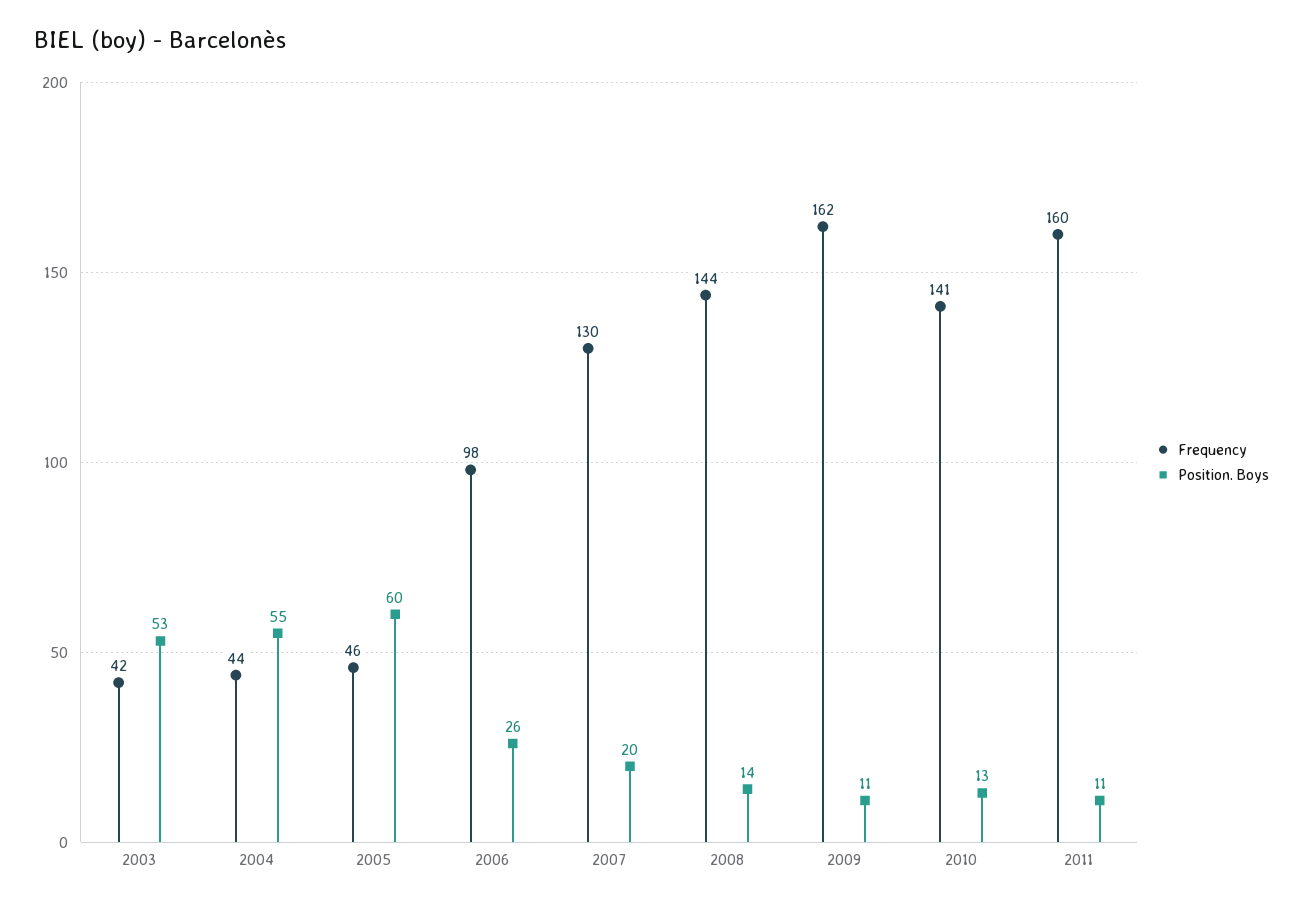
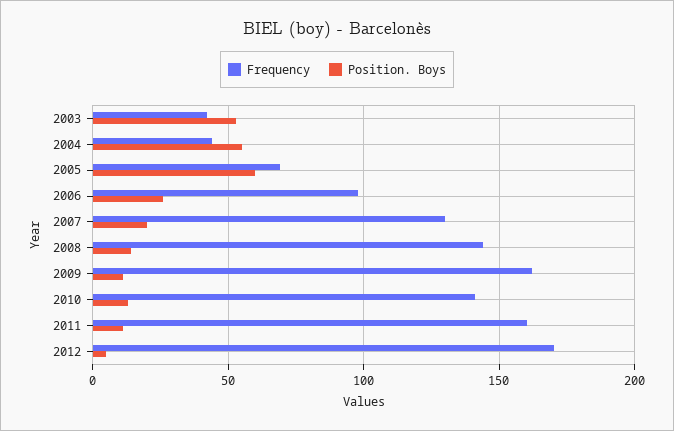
Frequency, 2005: 46 -> 70
Frequency, 2012: none -> 170
Position. Boys, 2012: none -> 5

